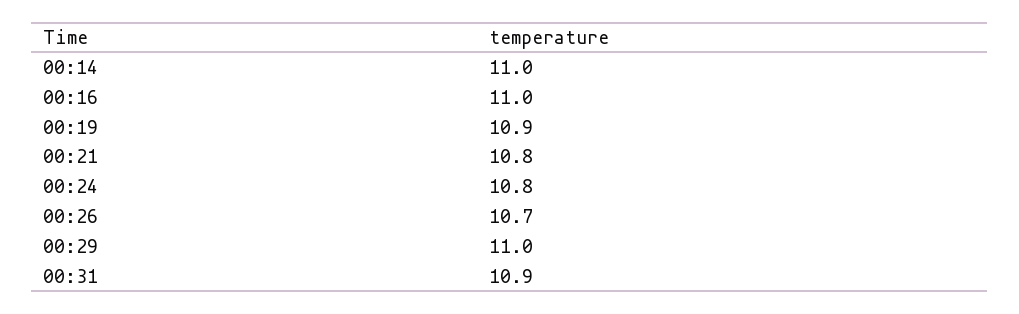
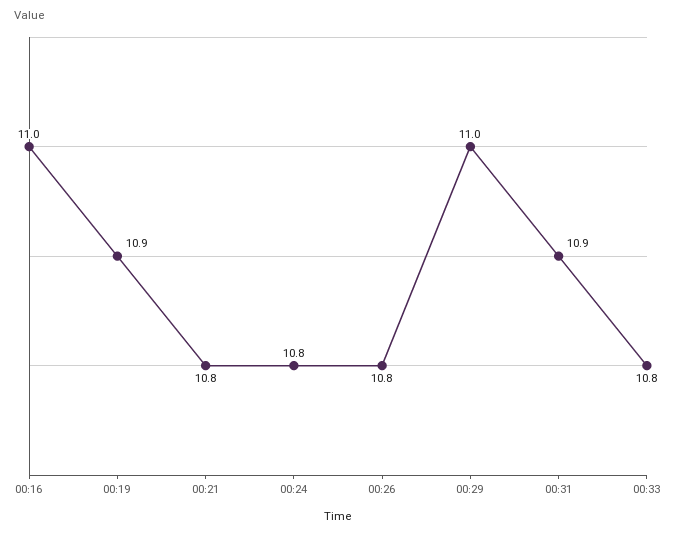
00:14: 11 -> none
00:26: 10.7 -> 10.8
00:33: none -> 10.8

